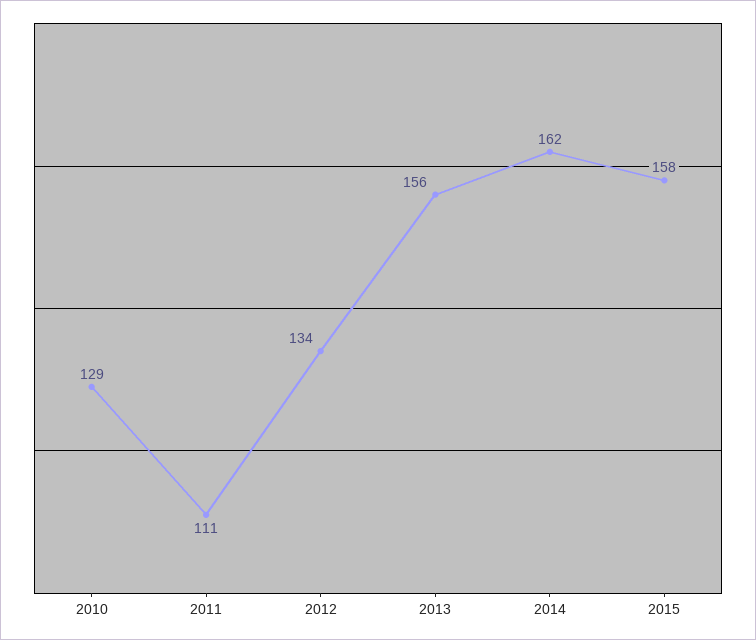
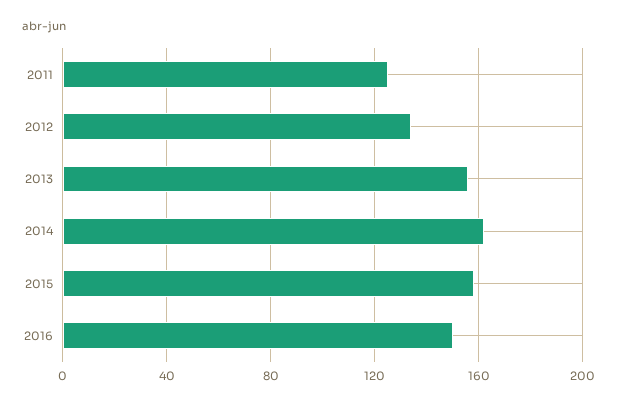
2010: 129 -> none
2011: 111 -> 125
2016: none -> 150

